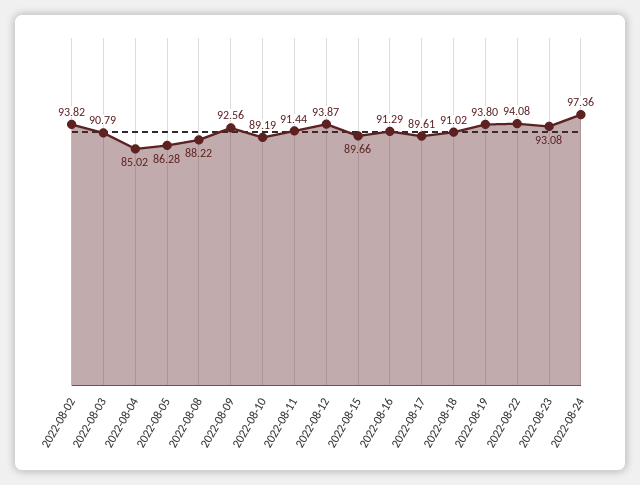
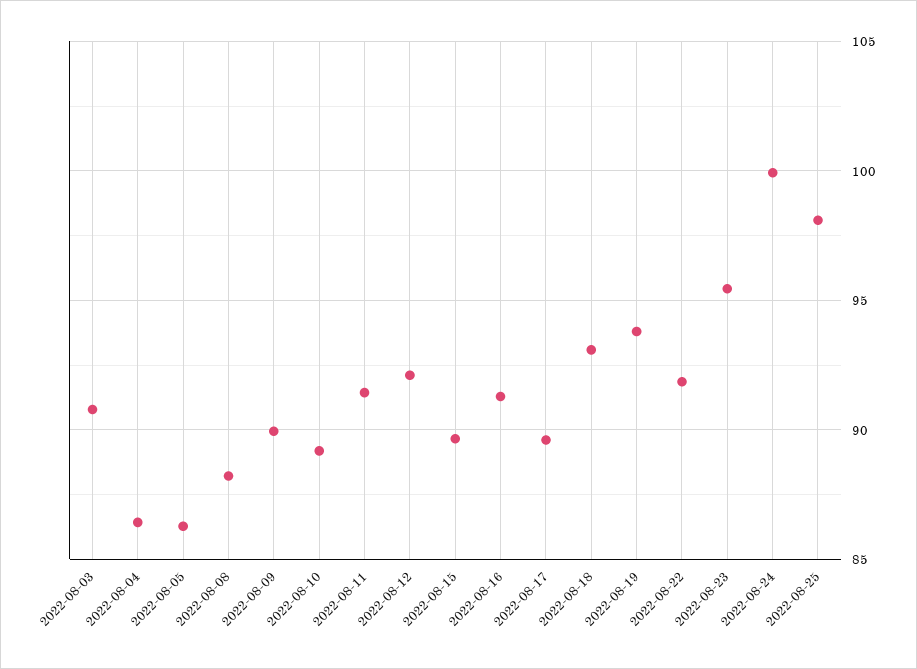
2022-08-02: 93.82 -> none
2022-08-04: 85.02 -> 86.5
2022-08-09: 92.56 -> 90
2022-08-12: 93.87 -> 92
2022-08-18: 91.02 -> 93
2022-08-22: 94.08 -> 92
2022-08-23: 93.08 -> 95.5
2022-08-24: 97.36 -> 100
2022-08-25: none -> 98

